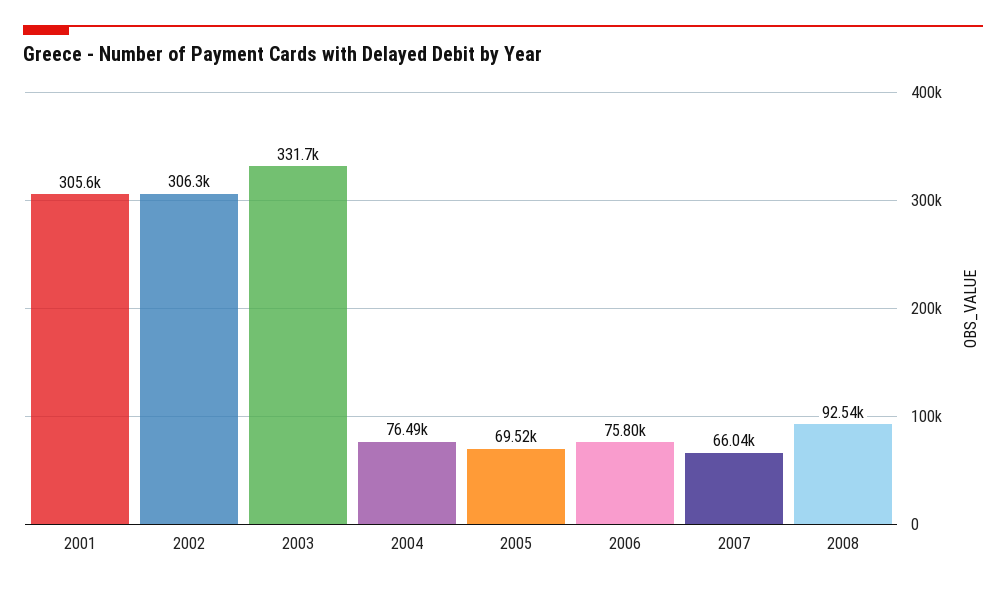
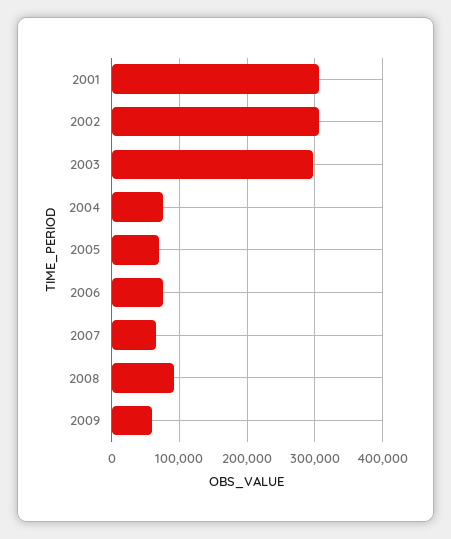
2003: 331700 -> 300000
2009: none -> 60000

